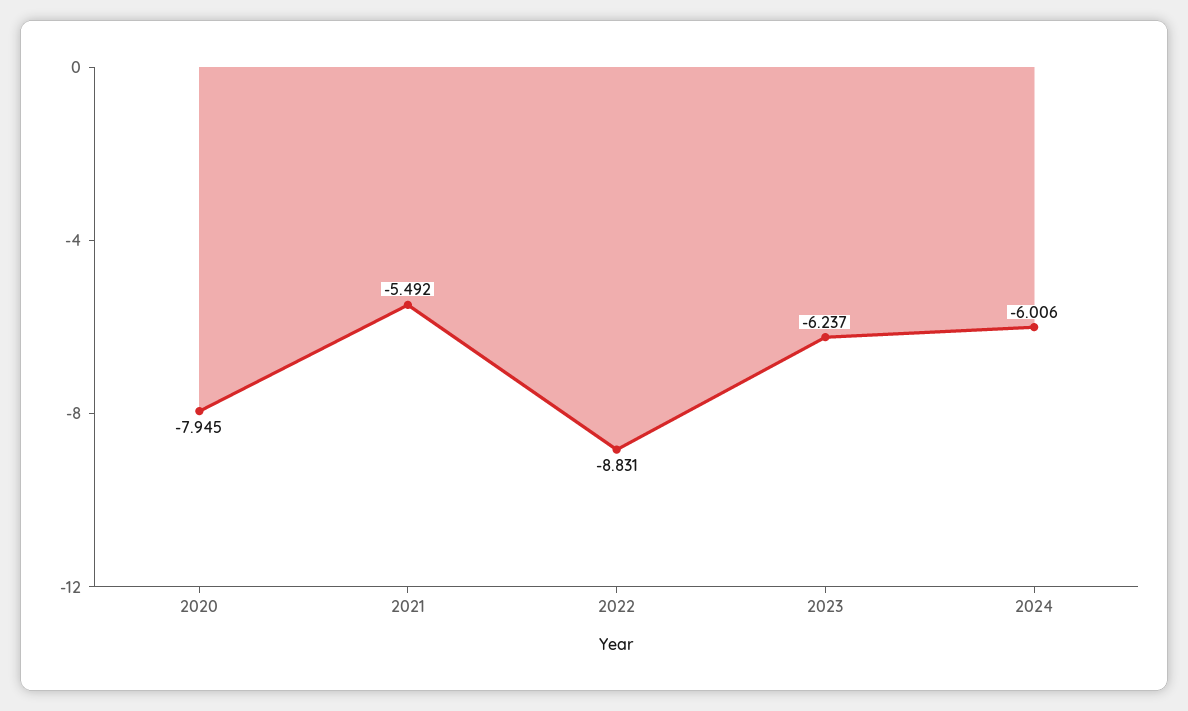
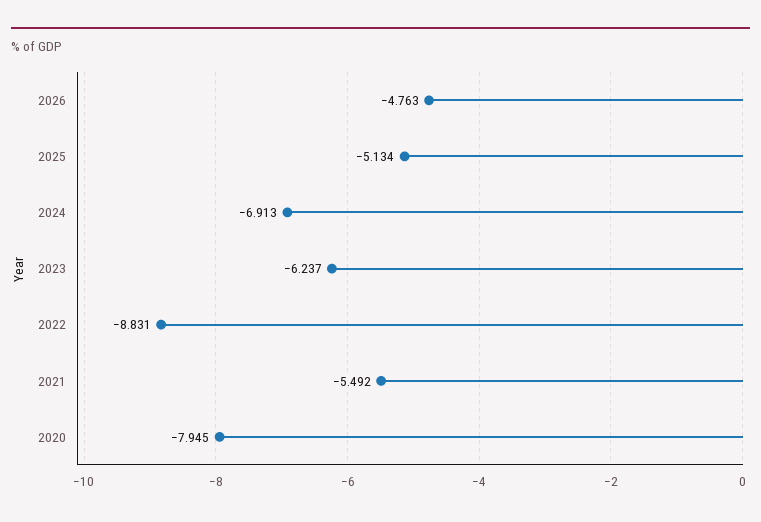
2024: -6.006 -> -6.913
2026: none -> -4.763
2025: none -> -5.134

